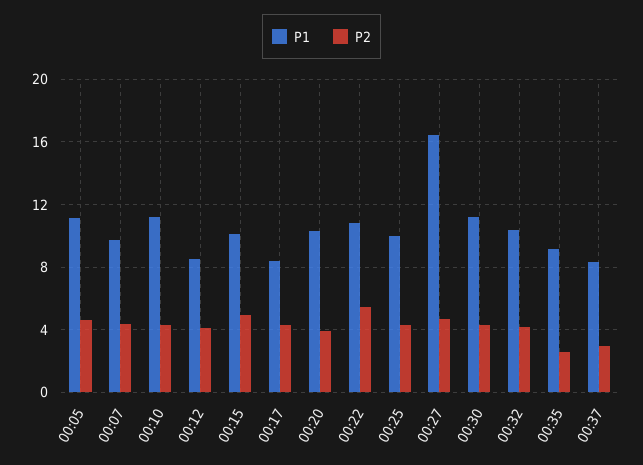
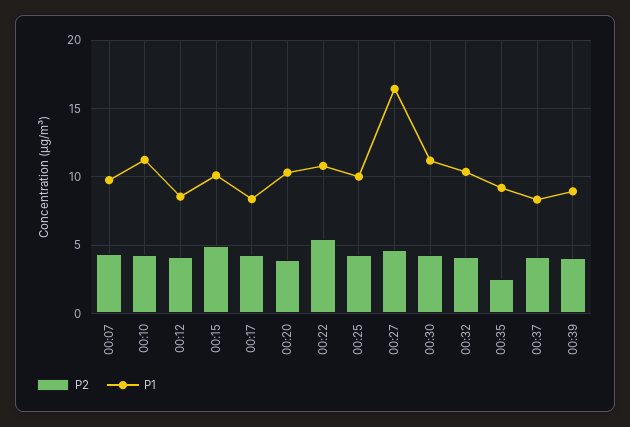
P1, 00:05: 11 -> none
P2, 00:05: 4.5 -> none
P2, 00:37: 3 -> 4
P2, 00:39: none -> 4
P1, 00:39: none -> 9

